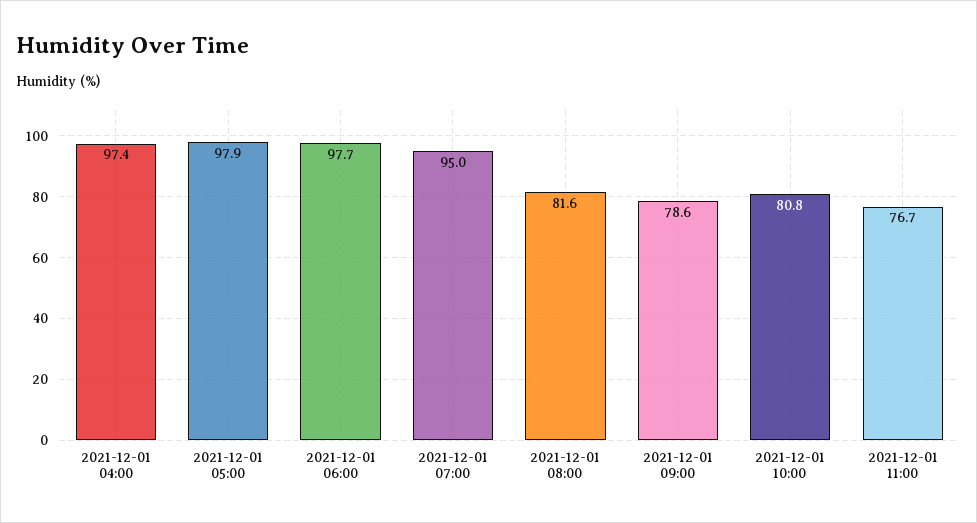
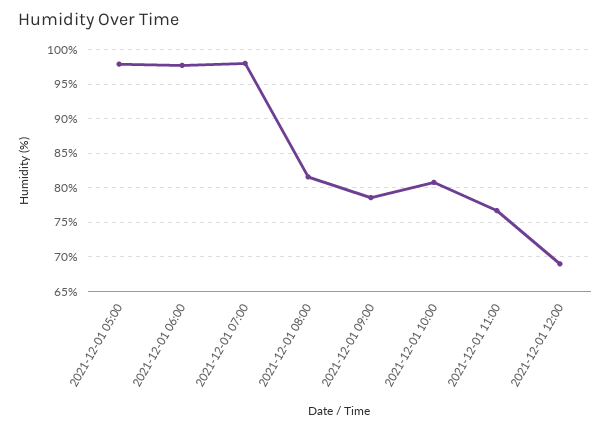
2021-12-01 04:00: 97.4 -> none
2021-12-01 07:00: 95 -> 98
2021-12-01 12:00: none -> 69

